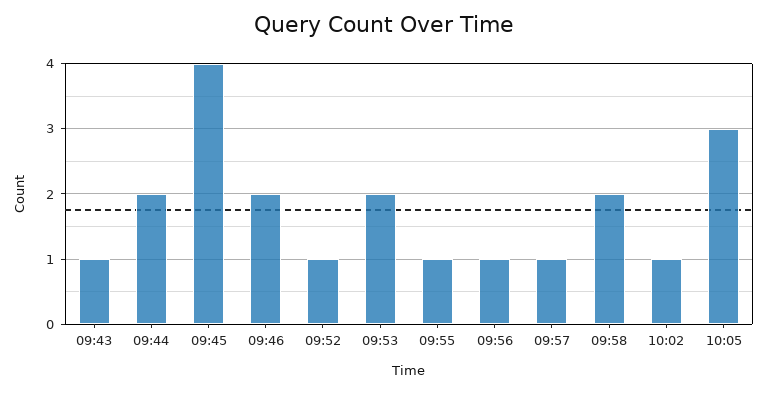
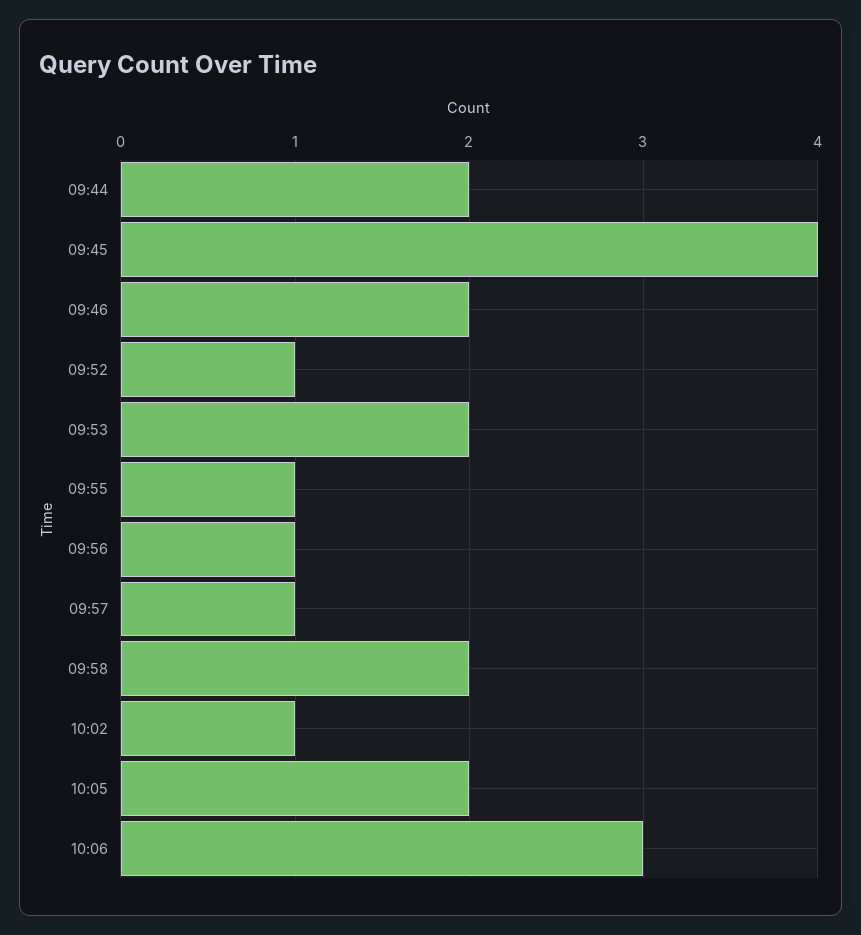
09:43: 1 -> none
10:05: 3 -> 2
10:06: none -> 3

